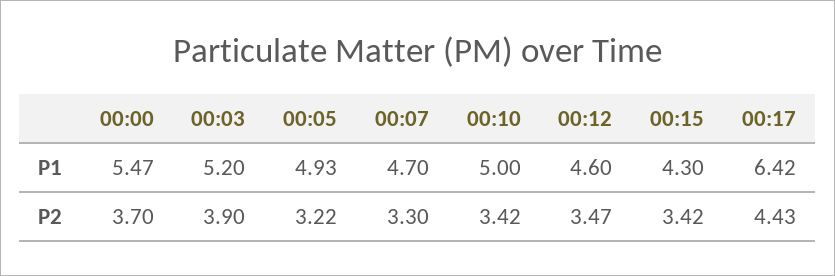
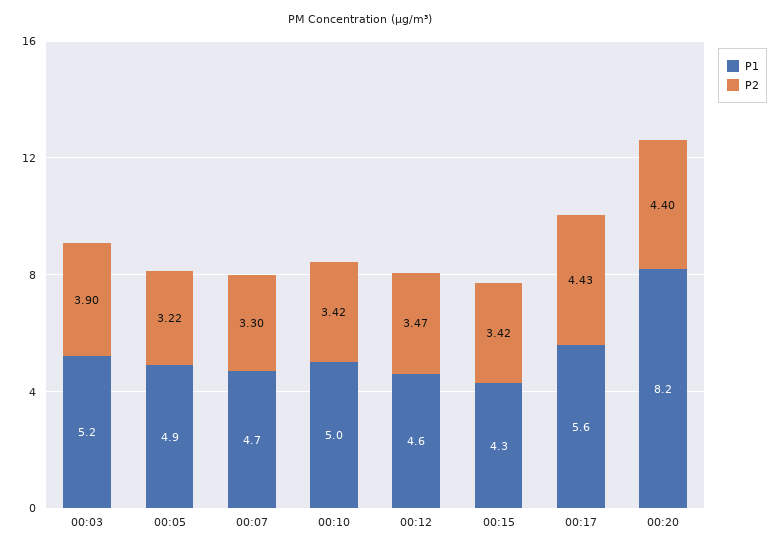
P1, 00:00: 5.47 -> none
P1, 00:17: 6.42 -> 5.6
P2, 00:00: 3.7 -> none
P1, 00:20: none -> 8.2
P2, 00:20: none -> 4.4

